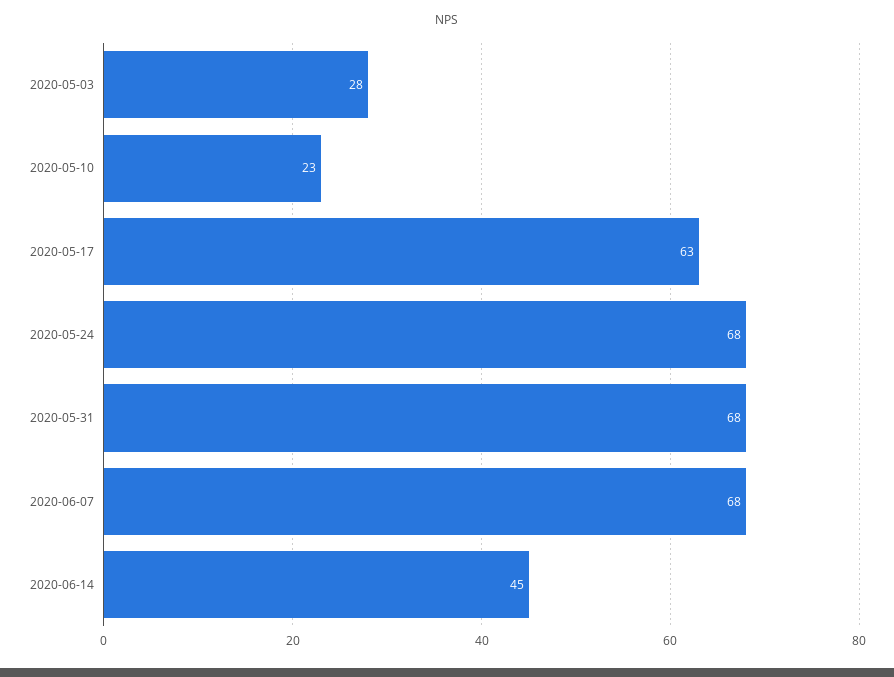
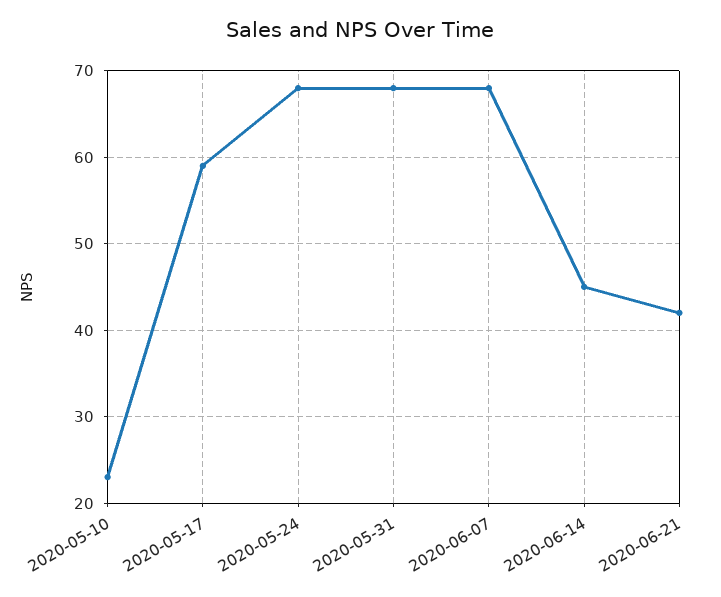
2020-05-03: 28 -> none
2020-05-17: 63 -> 59
2020-06-21: none -> 42

